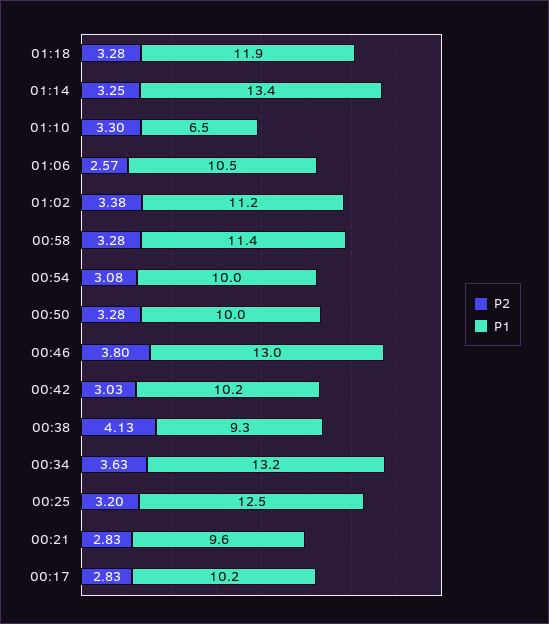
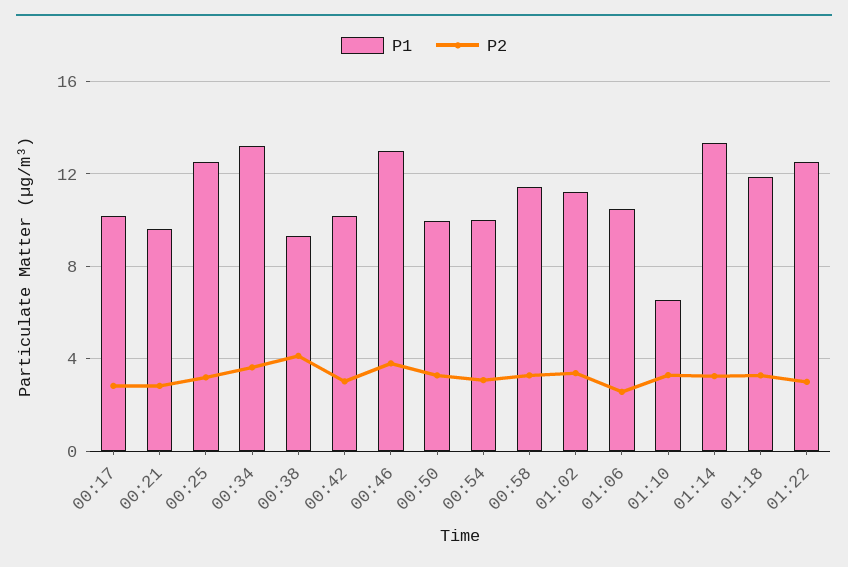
P1, 01:22: none -> 12.5
P2, 01:22: none -> 3

